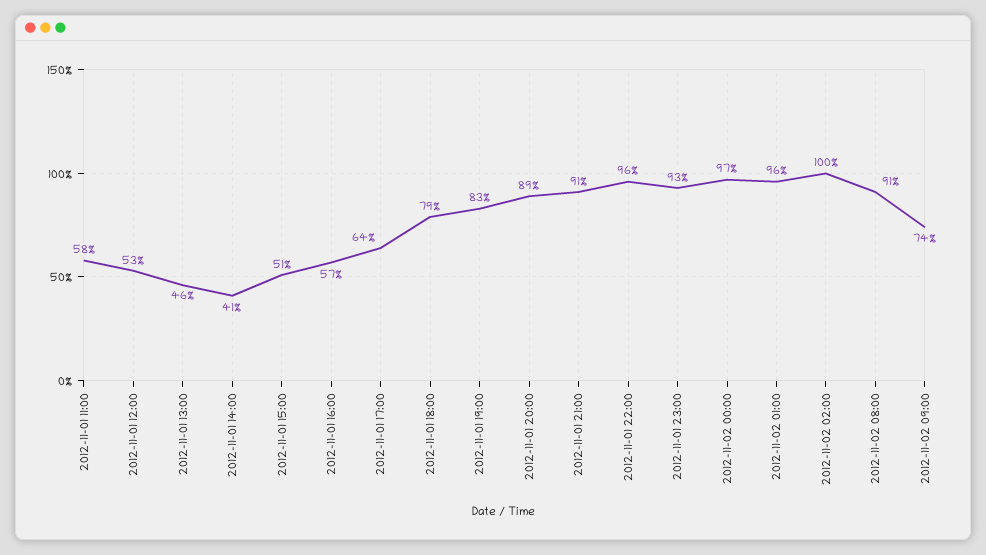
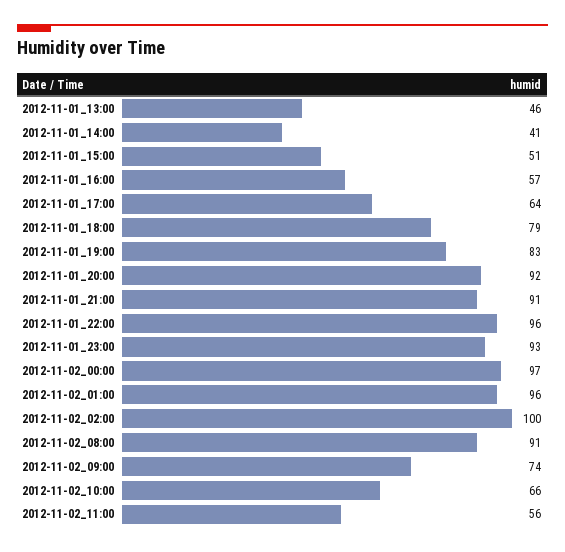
2012-11-01 11:00: 58 -> none
2012-11-01 12:00: 53 -> none
2012-11-01 20:00: 89 -> 92
2012-11-02_10:00: none -> 66
2012-11-02_11:00: none -> 56

